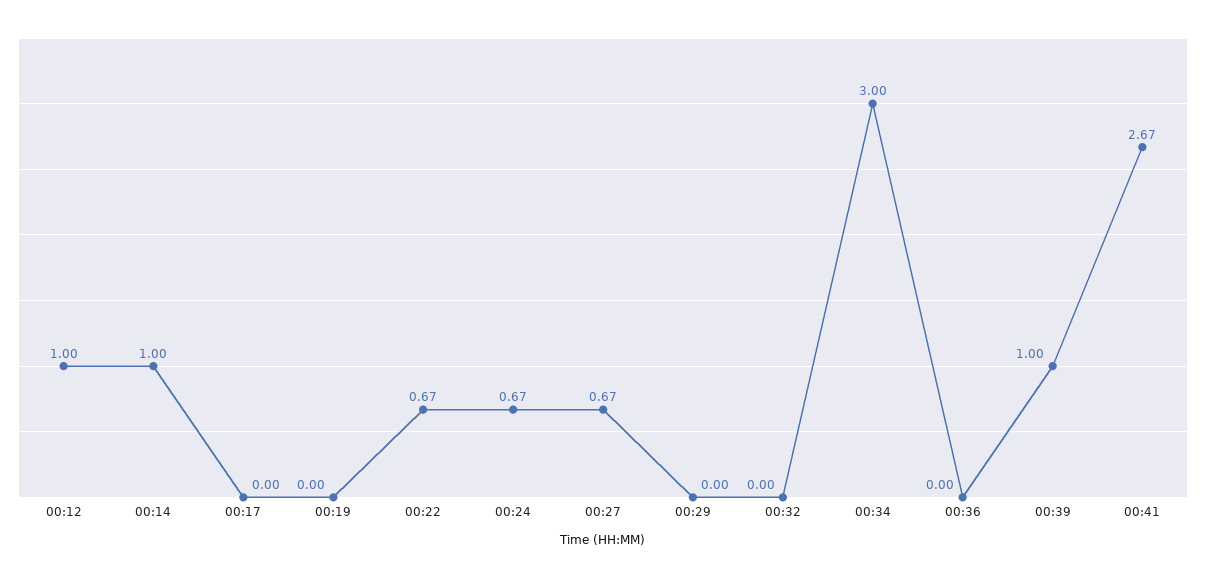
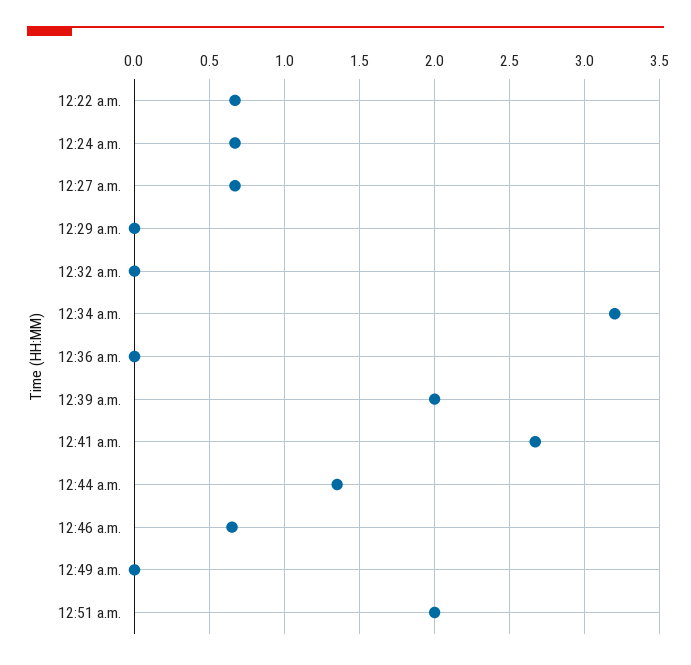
00:12: 1 -> none
00:14: 1 -> none
00:17: 0 -> none
00:19: 0 -> none
00:34: 3 -> 3.2
00:39: 1 -> 2
12:44 a.m.: none -> 1.35
12:46 a.m.: none -> 0.65
12:49 a.m.: none -> 0
12:51 a.m.: none -> 2

